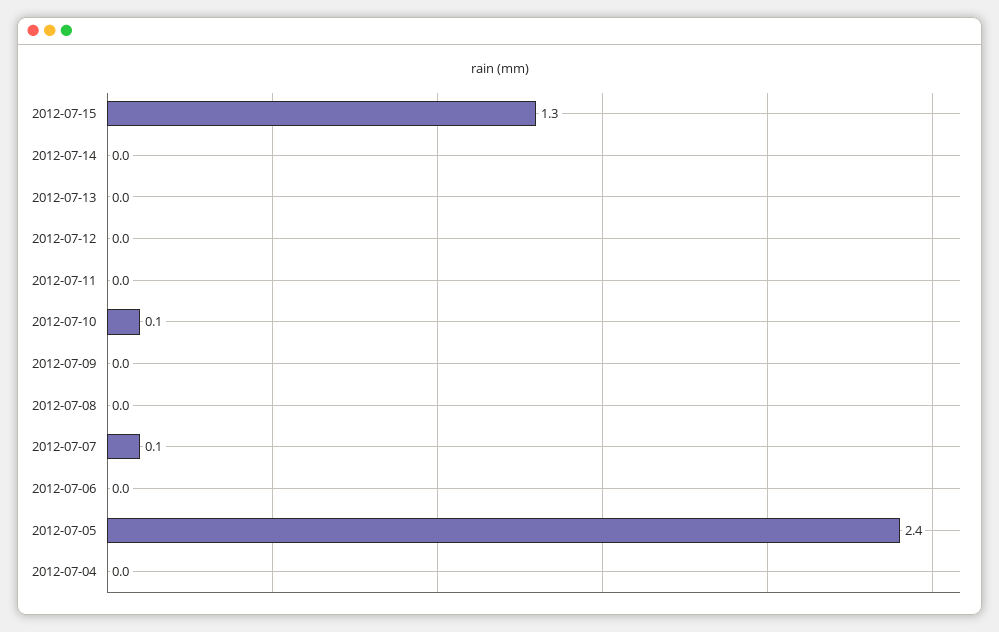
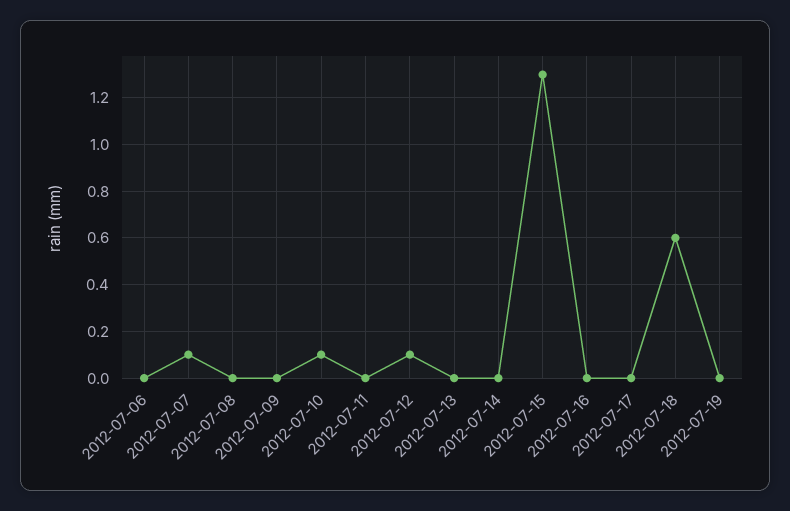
2012-07-12: 0 -> 0.1
2012-07-05: 2.4 -> none
2012-07-04: 0 -> none
2012-07-16: none -> 0
2012-07-17: none -> 0
2012-07-18: none -> 0.6
2012-07-19: none -> 0

